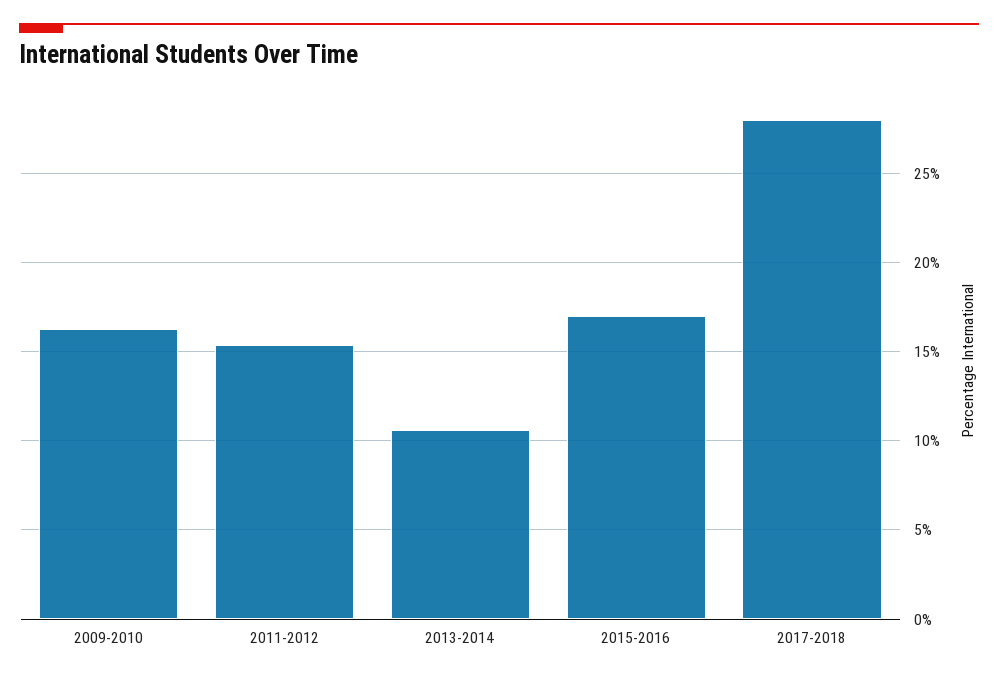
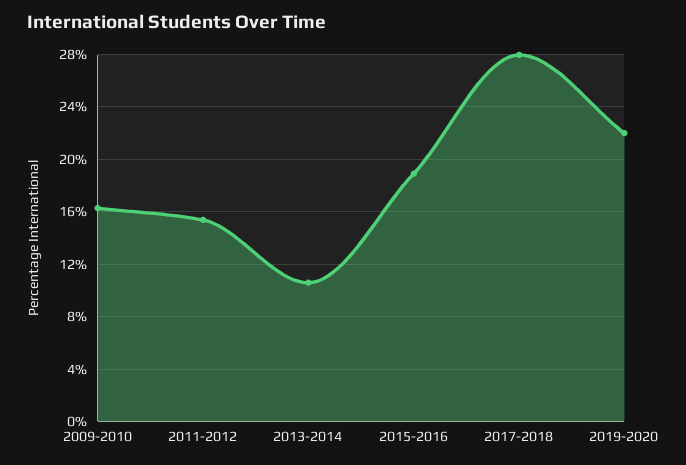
2015-2016: 17 -> 19
2019-2020: none -> 22

